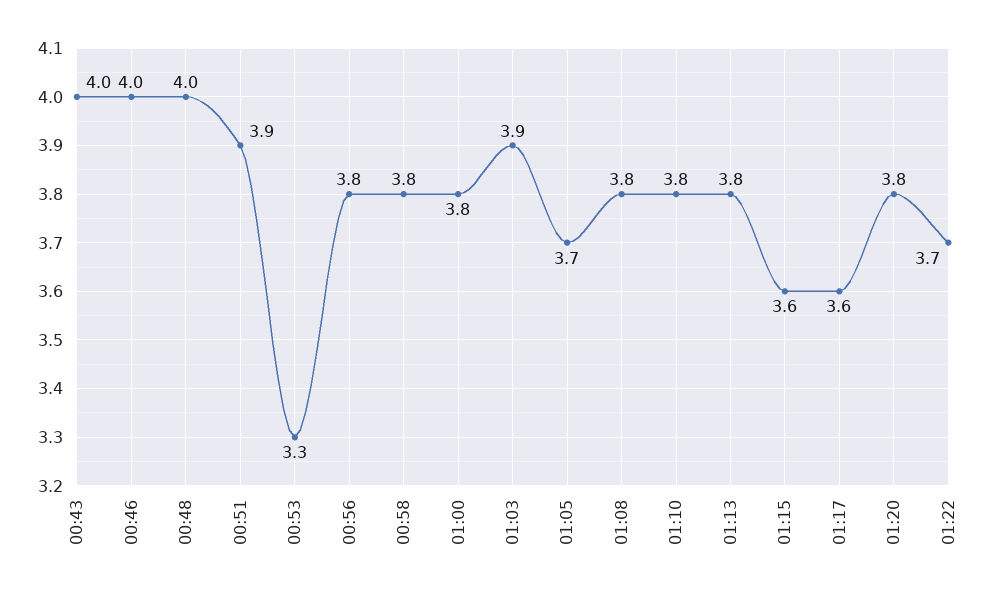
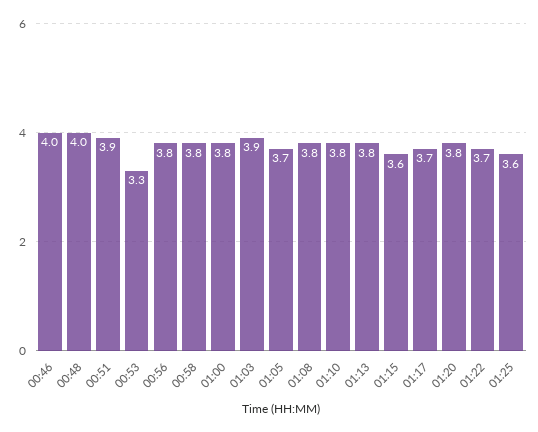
00:43: 4 -> none
01:17: 3.6 -> 3.7
01:25: none -> 3.6

